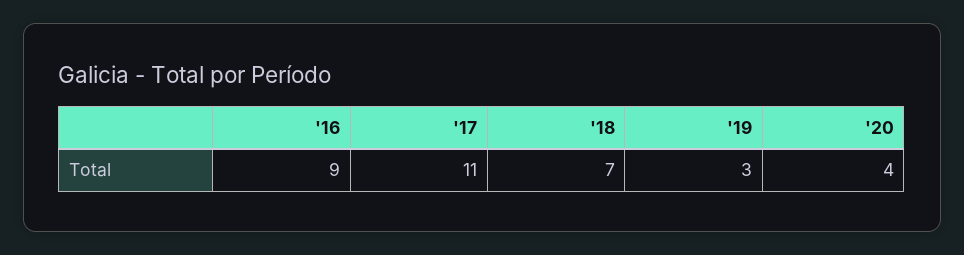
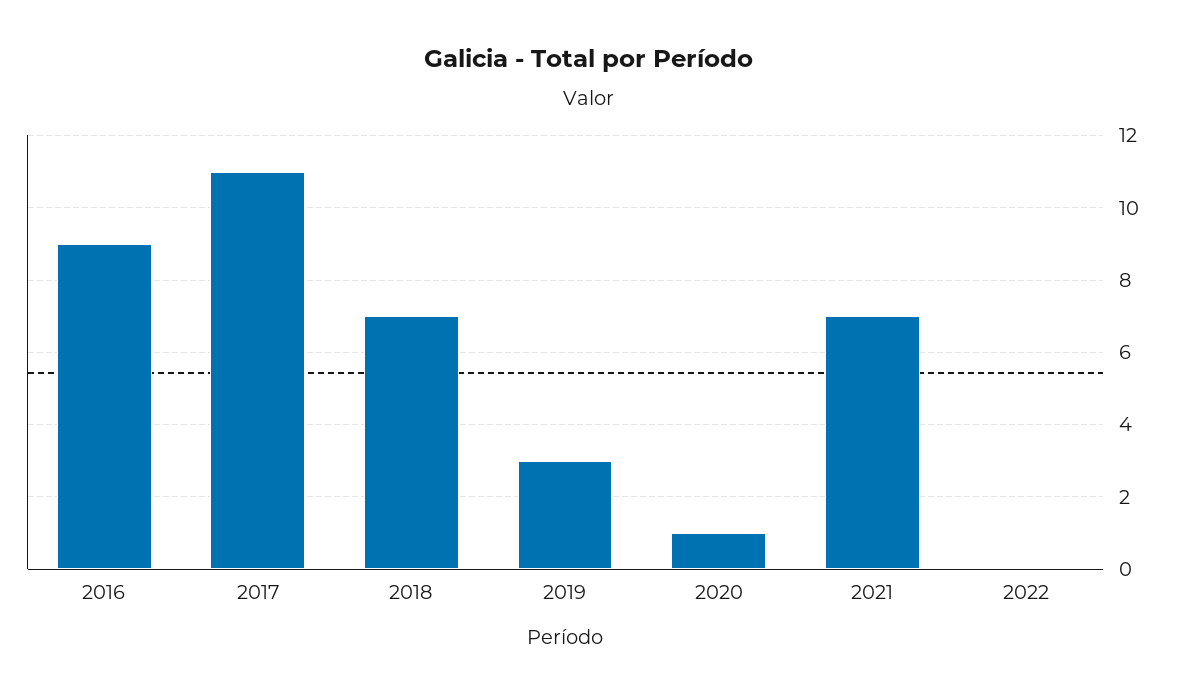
'20: 4 -> 1
2021: none -> 7
2022: none -> 0

